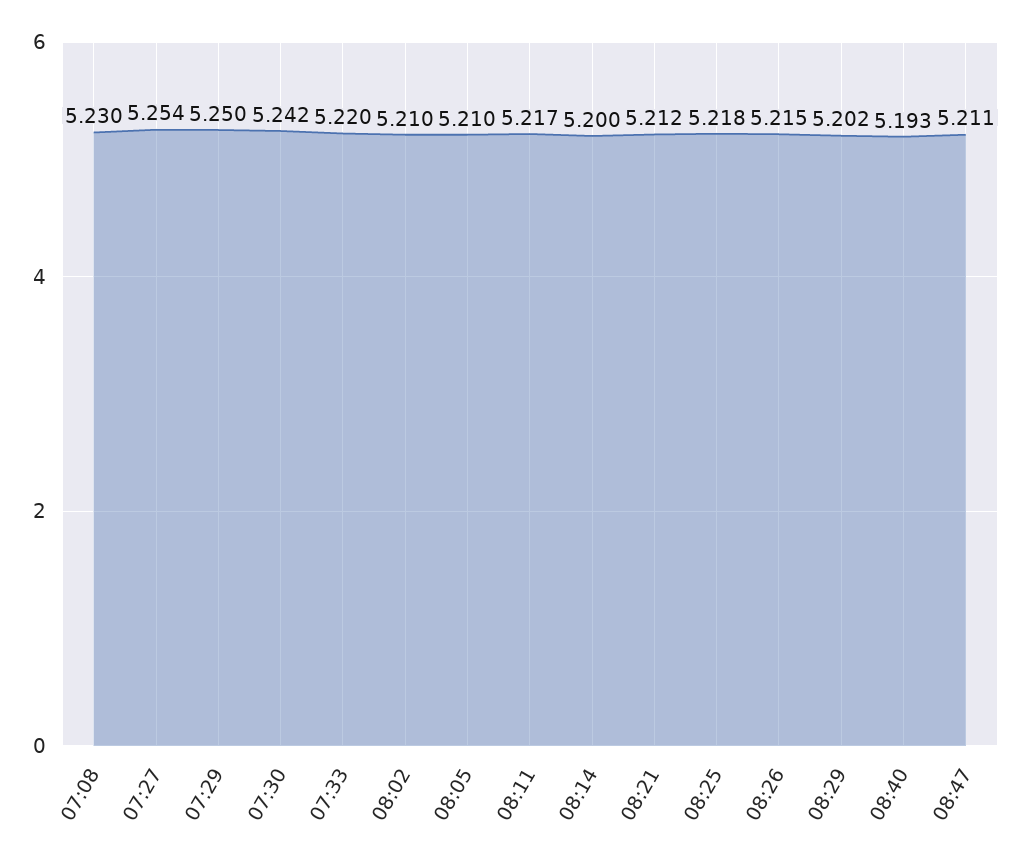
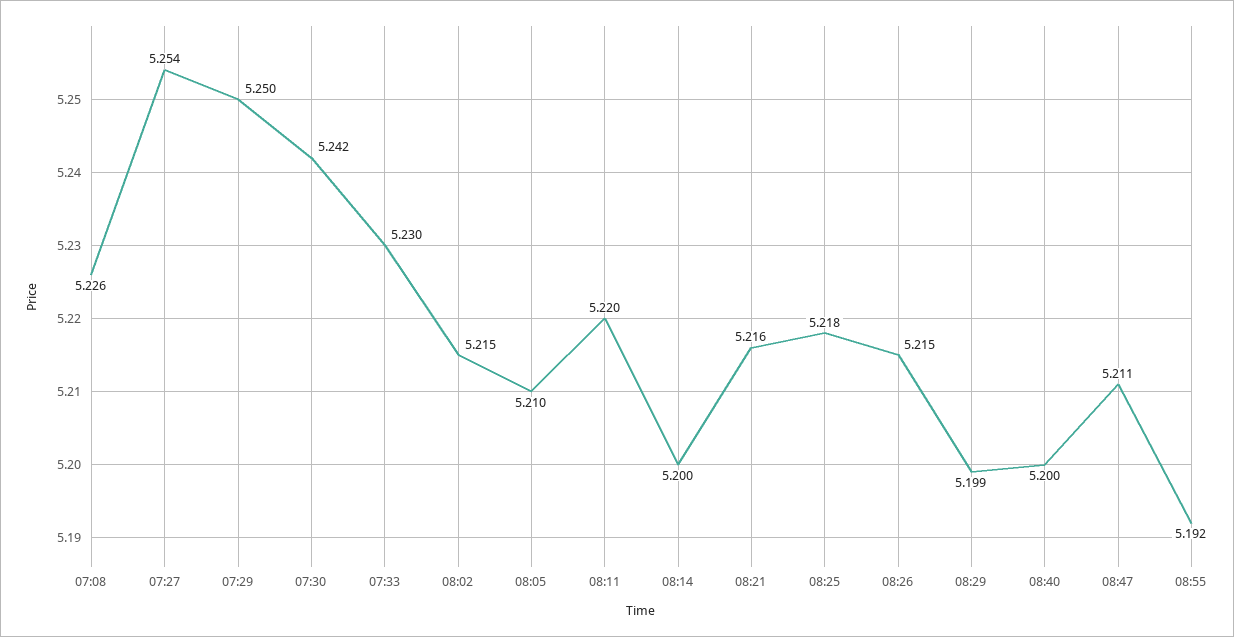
07:08: 5.23 -> 5.226
07:33: 5.22 -> 5.23
08:02: 5.21 -> 5.215
08:11: 5.217 -> 5.22
08:21: 5.212 -> 5.216
08:29: 5.202 -> 5.199
08:40: 5.193 -> 5.2
08:55: none -> 5.192

